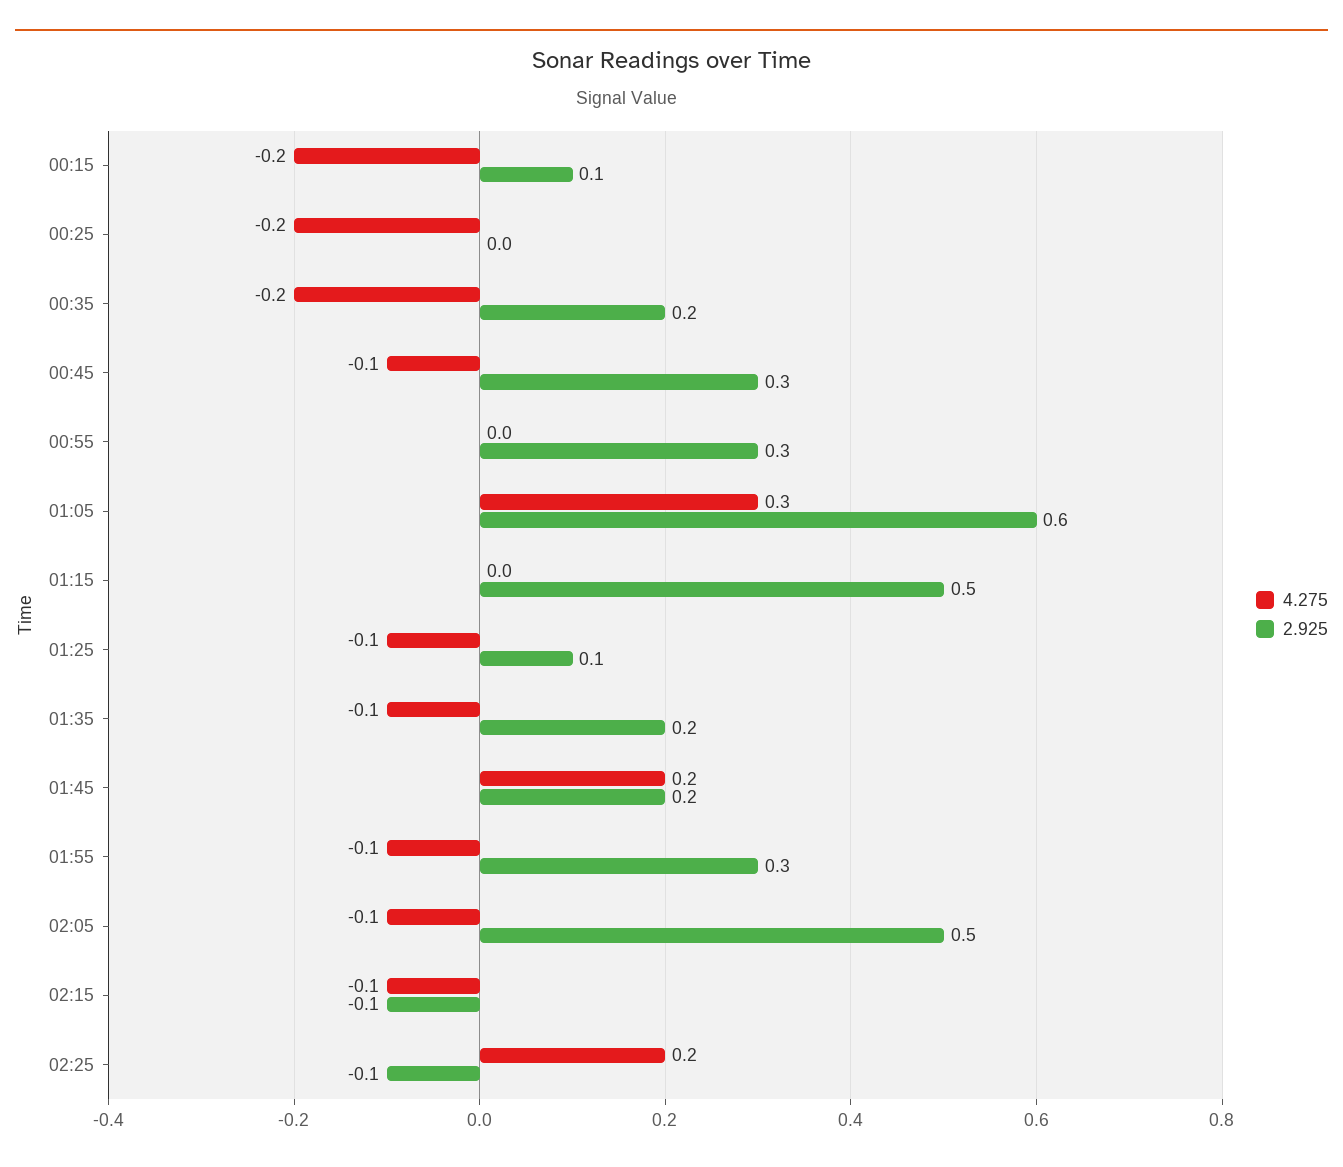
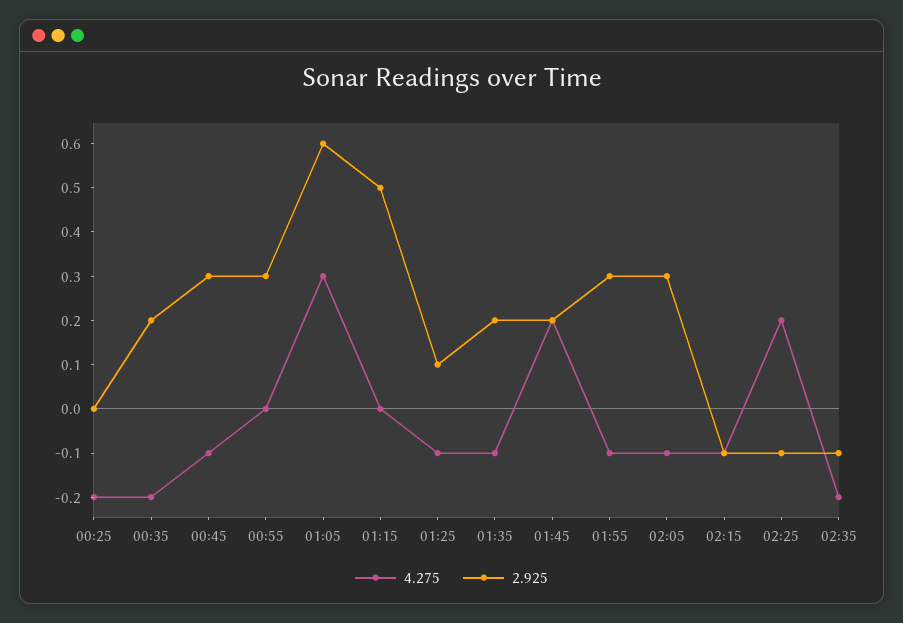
4.275, 00:15: -0.2 -> none
2.925, 00:15: 0.1 -> none
2.925, 02:05: 0.5 -> 0.3
4.275, 02:35: none -> -0.2
2.925, 02:35: none -> -0.1

